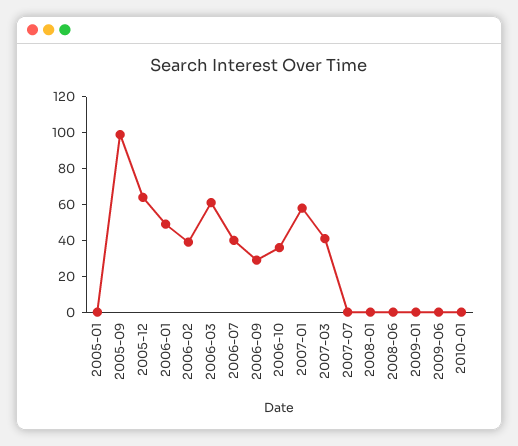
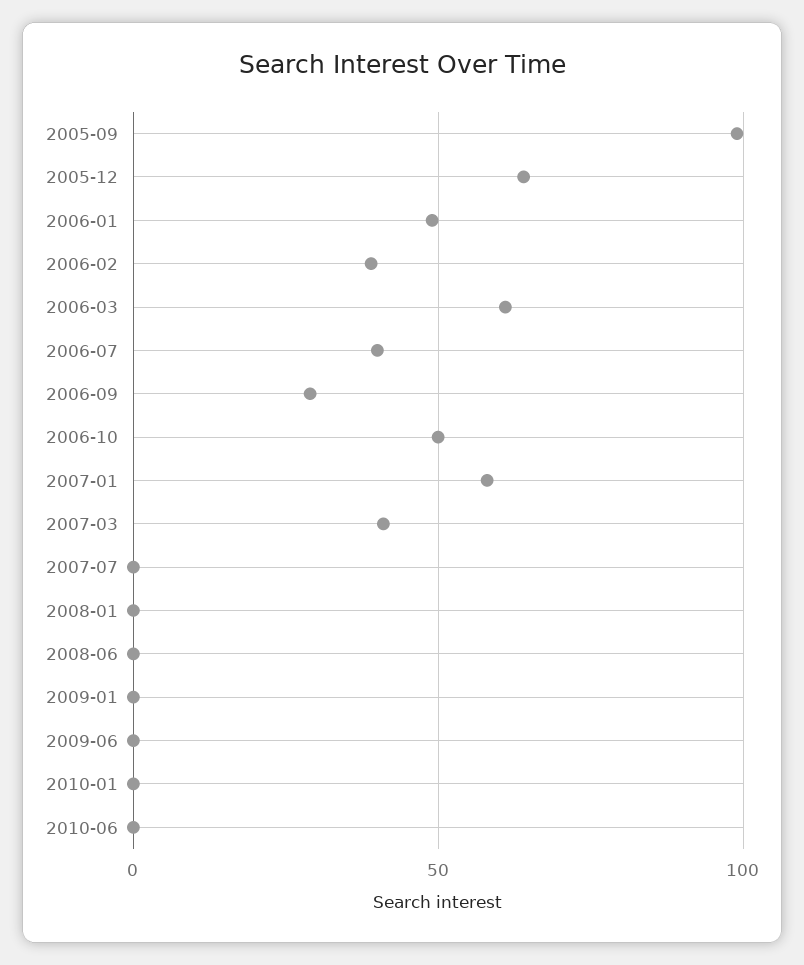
2005-01: 0 -> none
2006-10: 35 -> 50
2010-06: none -> 0

